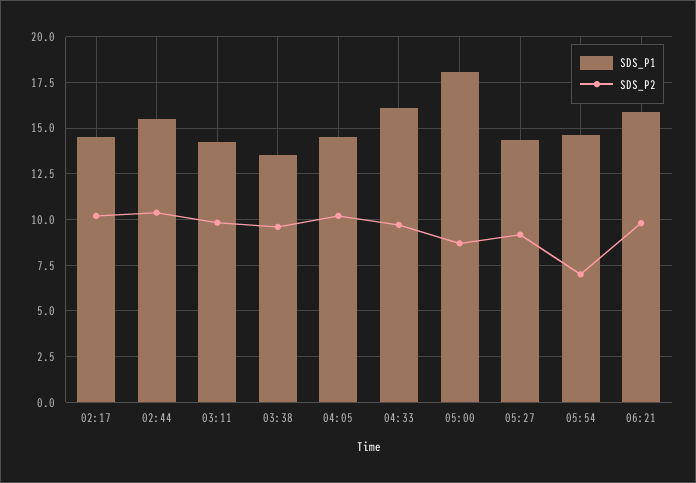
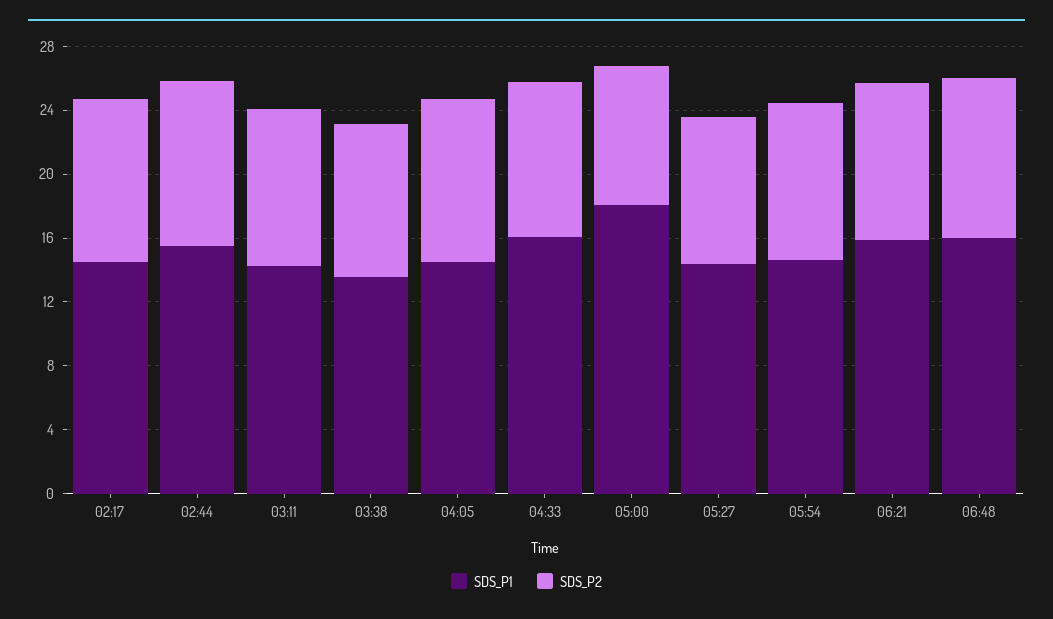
SDS_P2, 05:54: 7 -> 10
SDS_P1, 06:48: none -> 16
SDS_P2, 06:48: none -> 10

